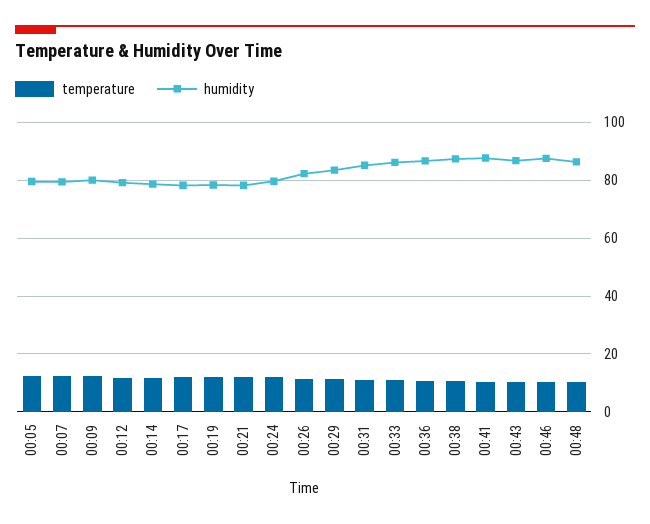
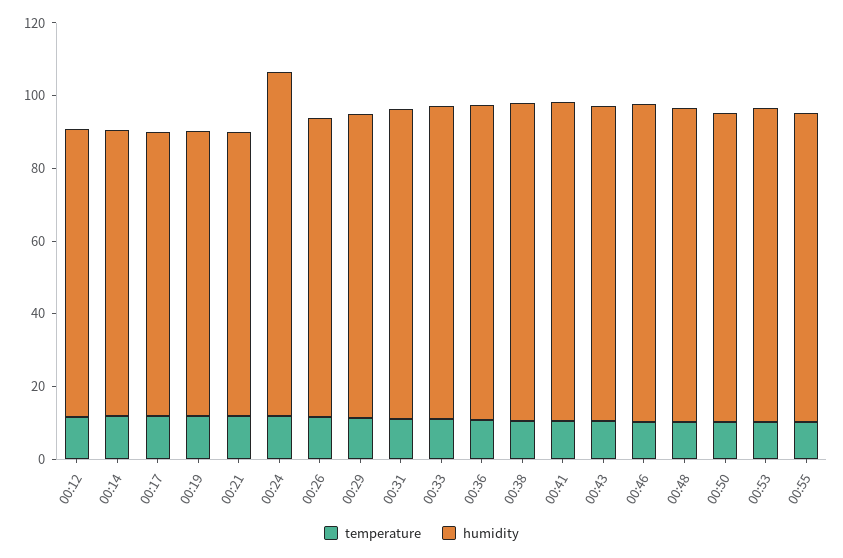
temperature, 00:05: 12.5 -> none
humidity, 00:05: 80 -> none
temperature, 00:07: 12.5 -> none
humidity, 00:07: 80 -> none
temperature, 00:09: 12.5 -> none
humidity, 00:09: 80 -> none
humidity, 00:24: 80 -> 95
temperature, 00:50: none -> 10
humidity, 00:50: none -> 85
temperature, 00:53: none -> 10
humidity, 00:53: none -> 85
temperature, 00:55: none -> 10
humidity, 00:55: none -> 85

